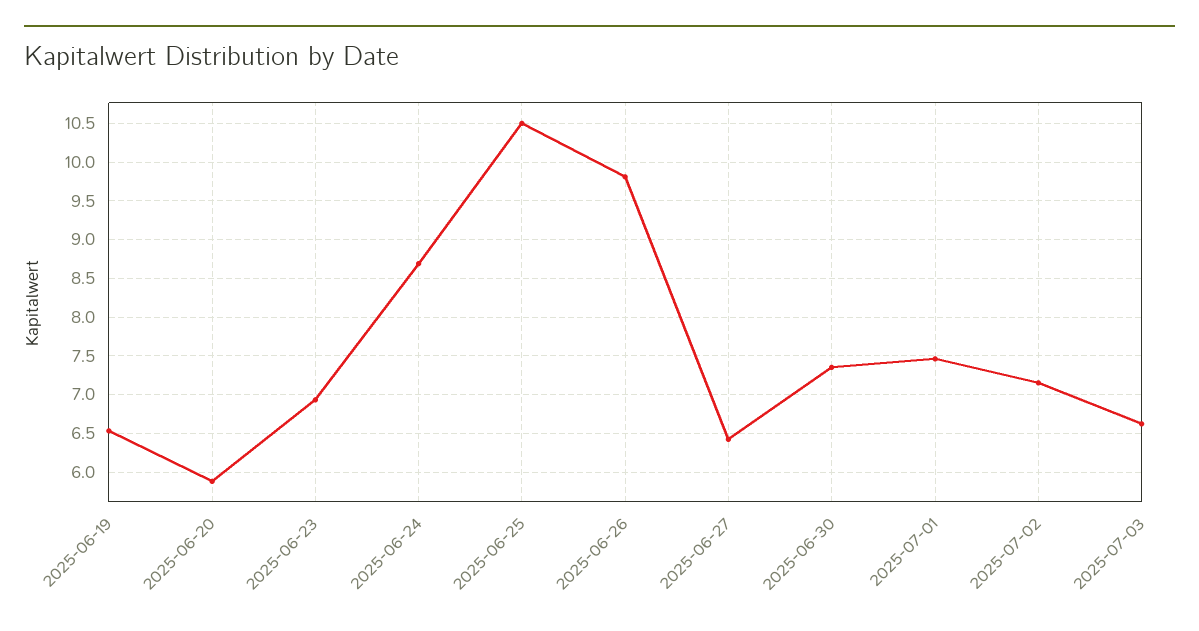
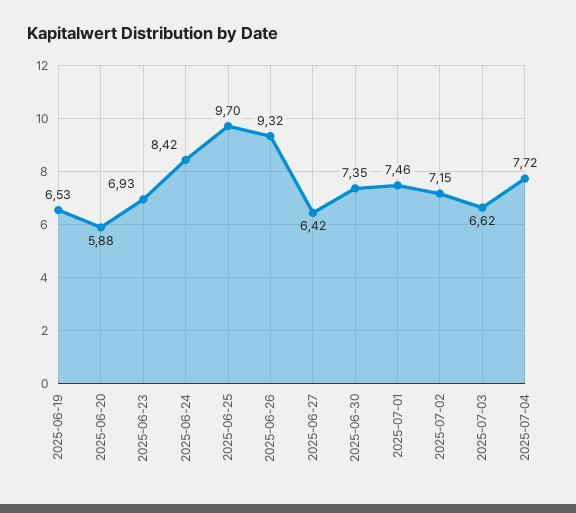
2025-06-24: 8.7 -> 8.42
2025-06-25: 10.5 -> 9.7
2025-06-26: 9.8 -> 9.32
2025-07-04: none -> 7.72

